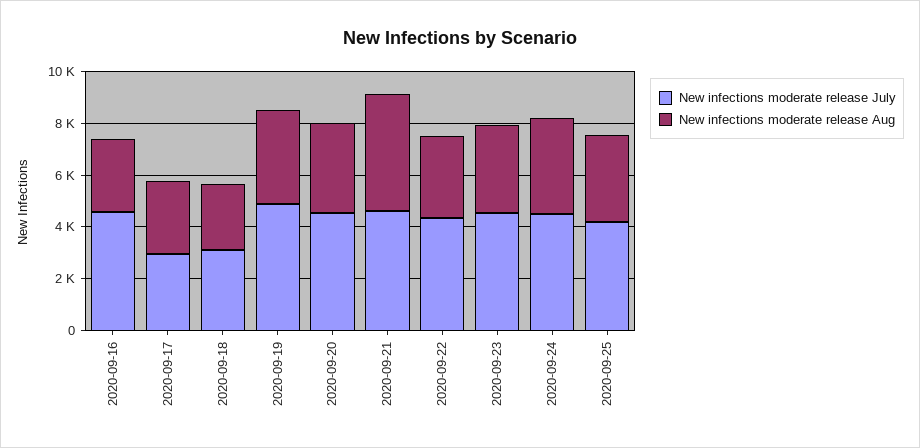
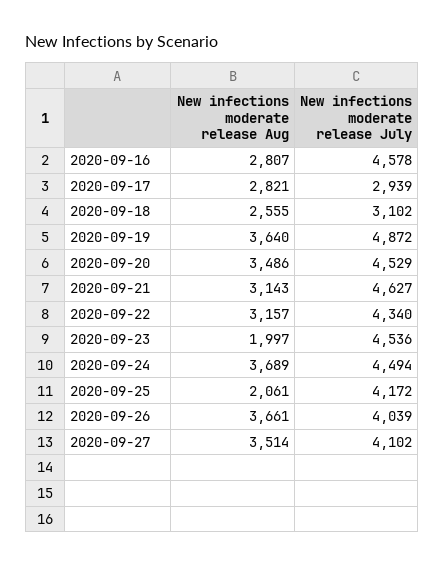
New infections moderate release Aug, 2020-09-21: 4500 -> 3143
New infections moderate release Aug, 2020-09-23: 3500 -> 1997
New infections moderate release Aug, 2020-09-25: 3500 -> 2061
New infections moderate release Aug, 2020-09-26: none -> 3661
New infections moderate release July, 2020-09-26: none -> 4039
New infections moderate release Aug, 2020-09-27: none -> 3514
New infections moderate release July, 2020-09-27: none -> 4102

